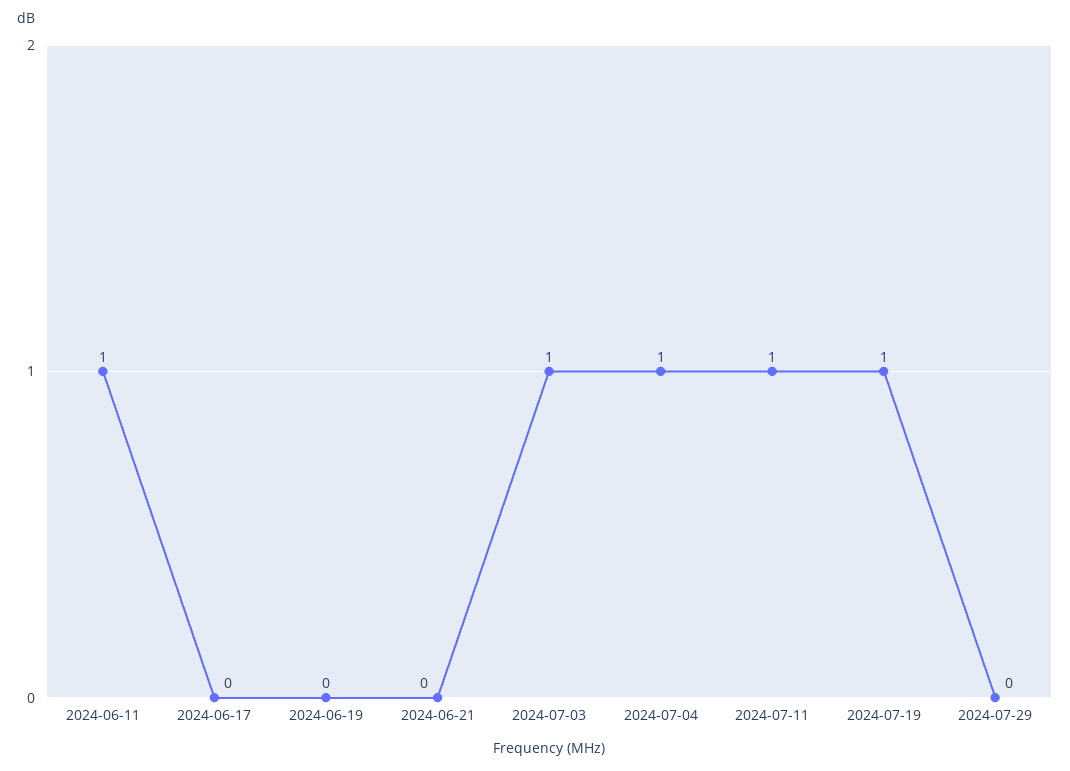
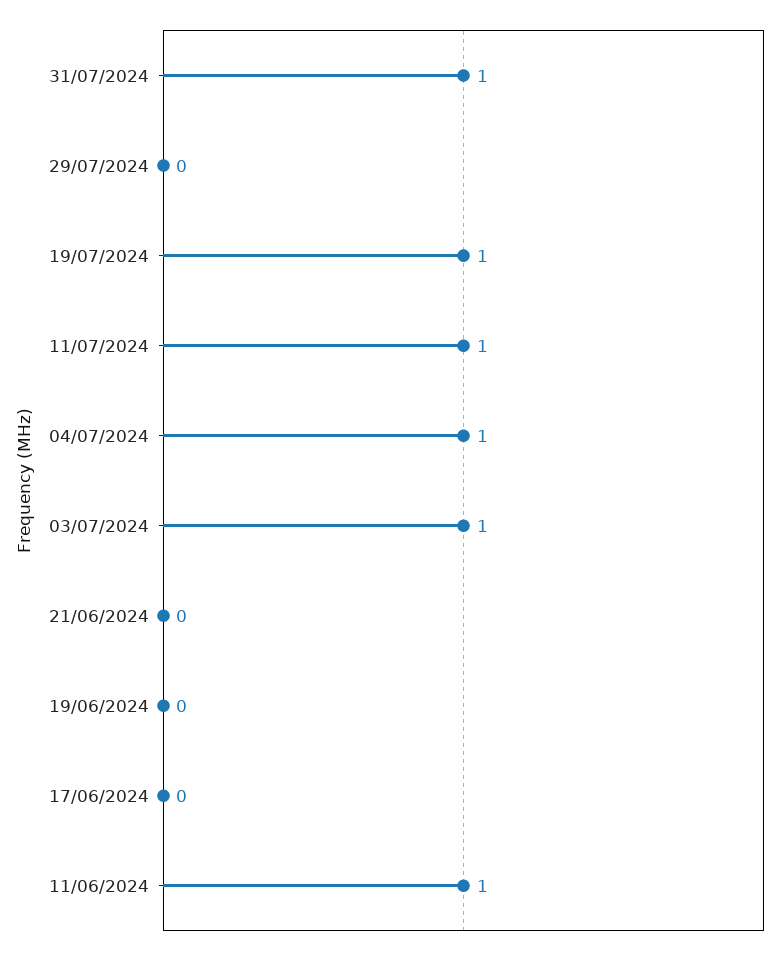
31/07/2024: none -> 1

